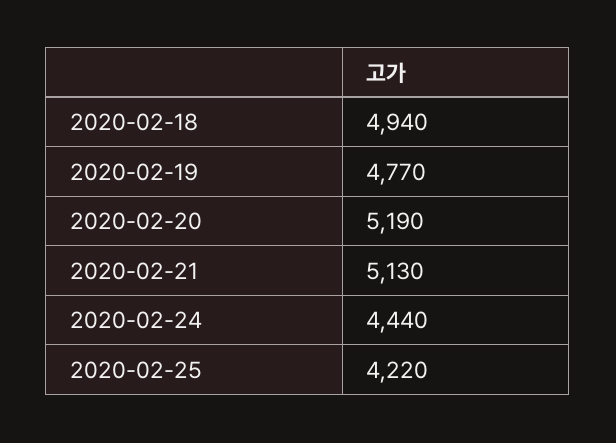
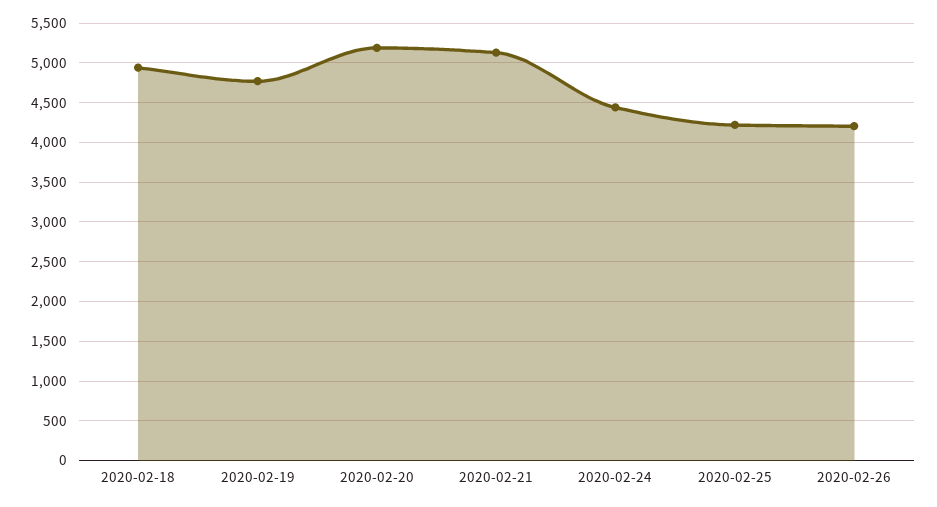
2020-02-26: none -> 4200

